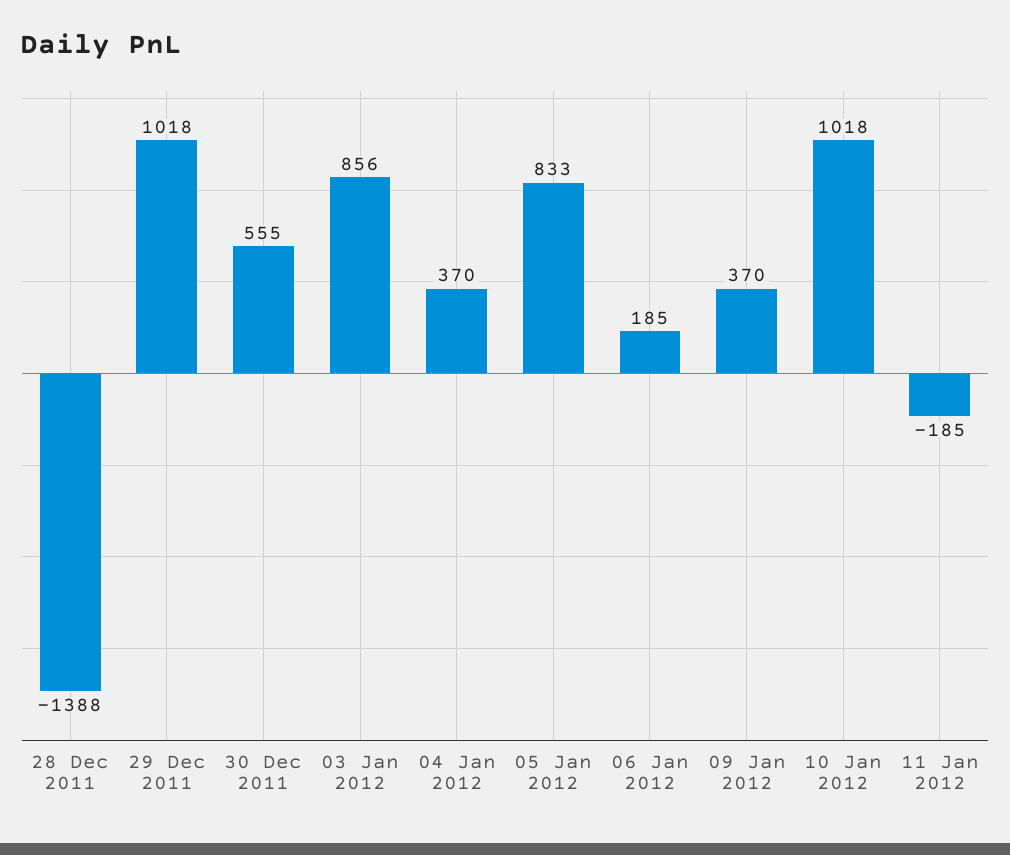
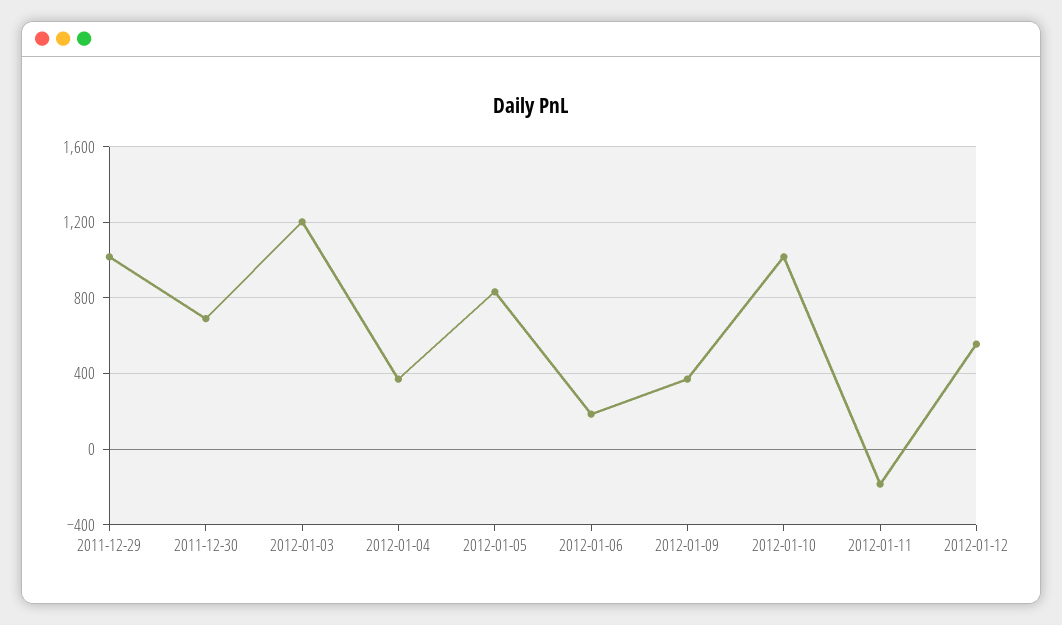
28 Dec 2011: -1388 -> none
30 Dec 2011: 555 -> 700
03 Jan 2012: 856 -> 1200
2012-01-12: none -> 550

